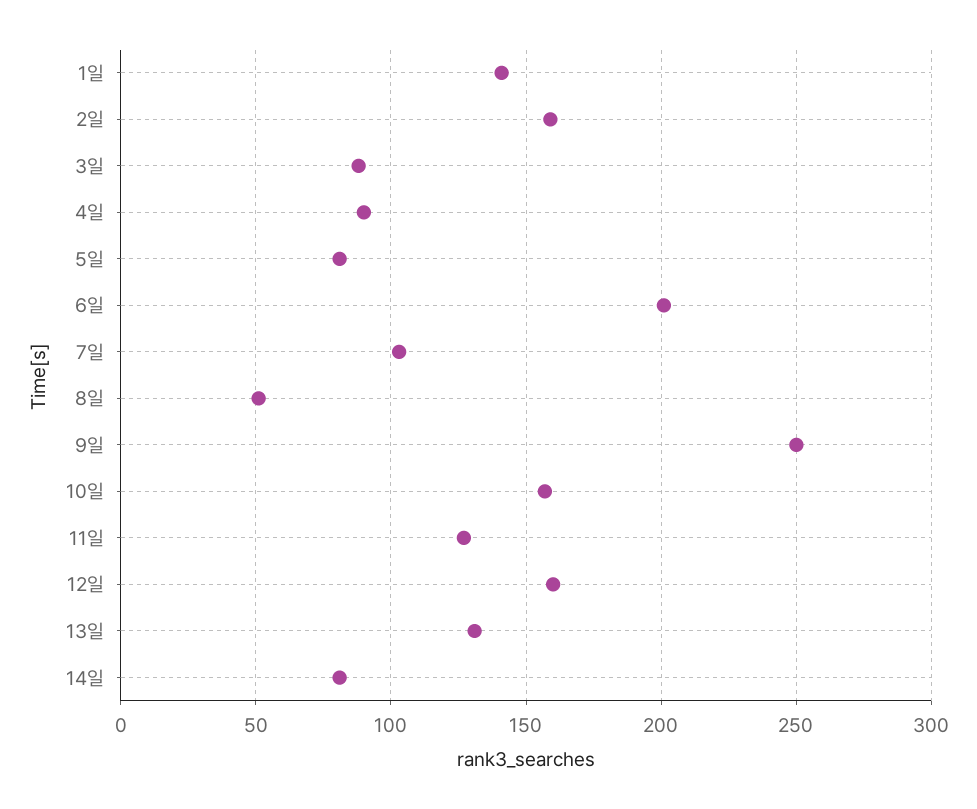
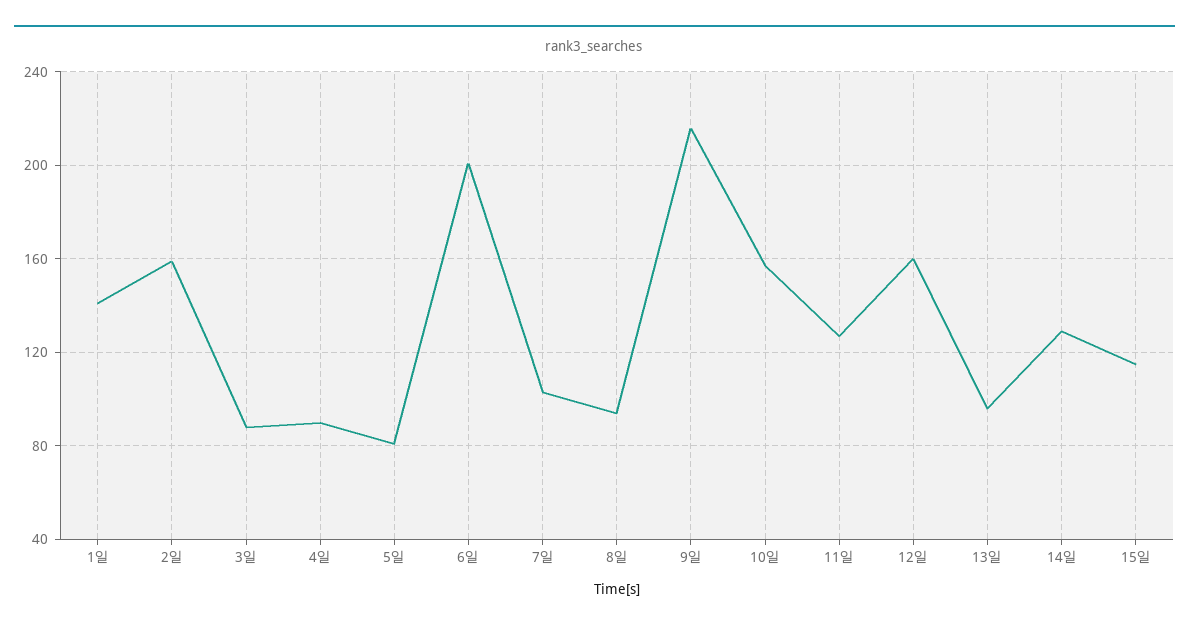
8일: 50 -> 95
9일: 250 -> 215
13일: 130 -> 95
14일: 80 -> 130
15일: none -> 115

